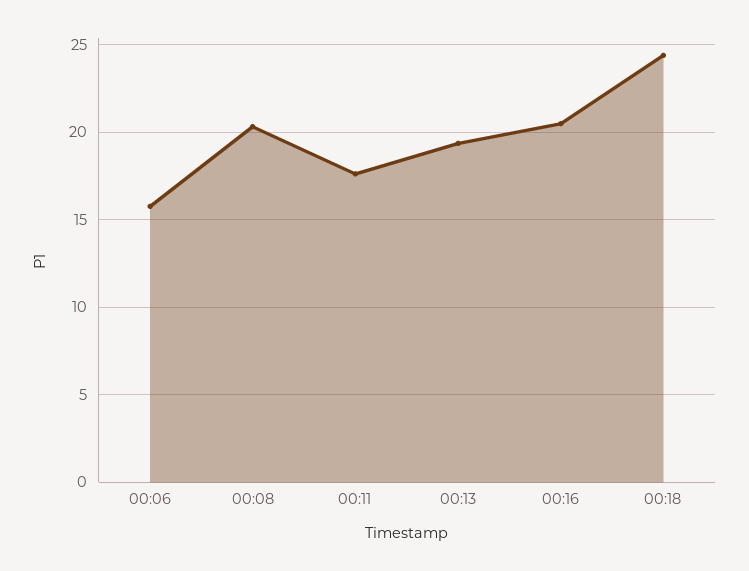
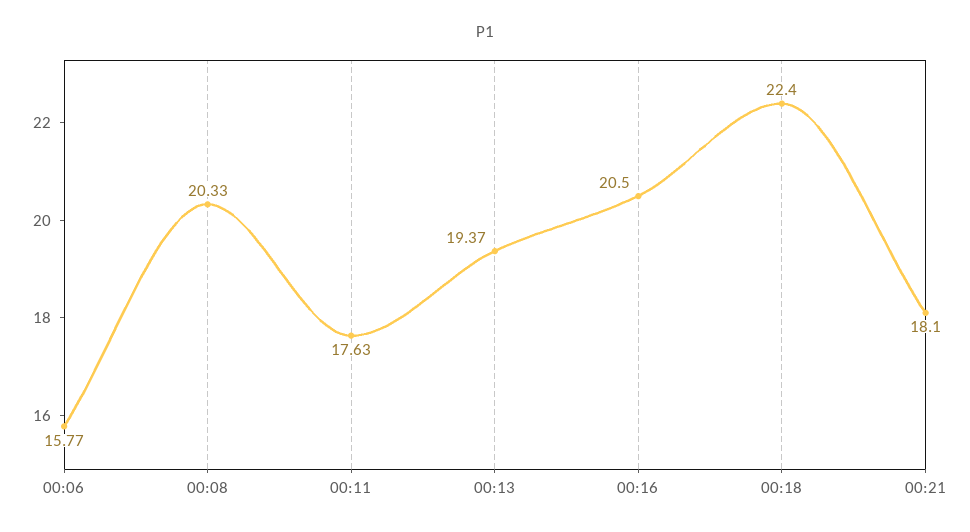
00:18: 24.5 -> 22.4
00:21: none -> 18.1

